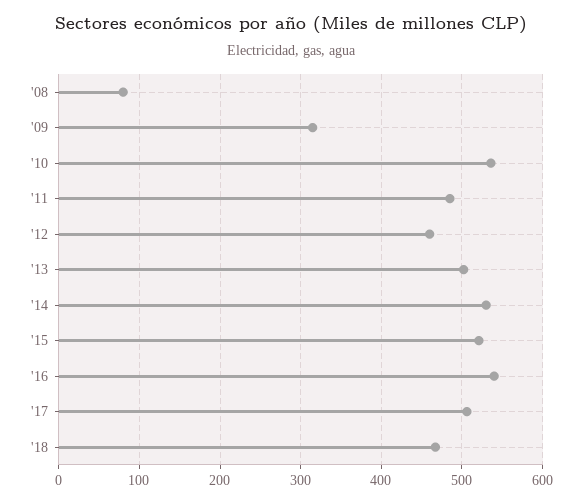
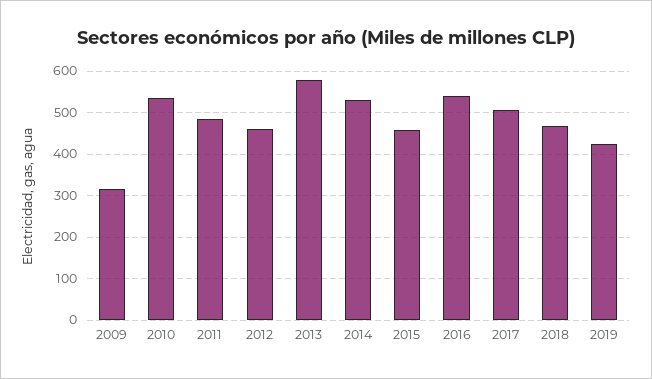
'08: 80 -> none
'13: 500 -> 580
'15: 520 -> 460
2019: none -> 420

